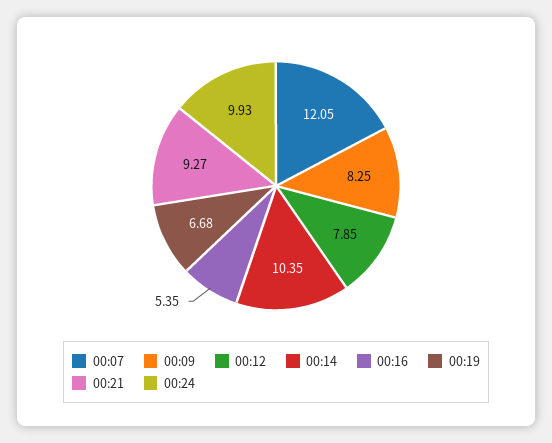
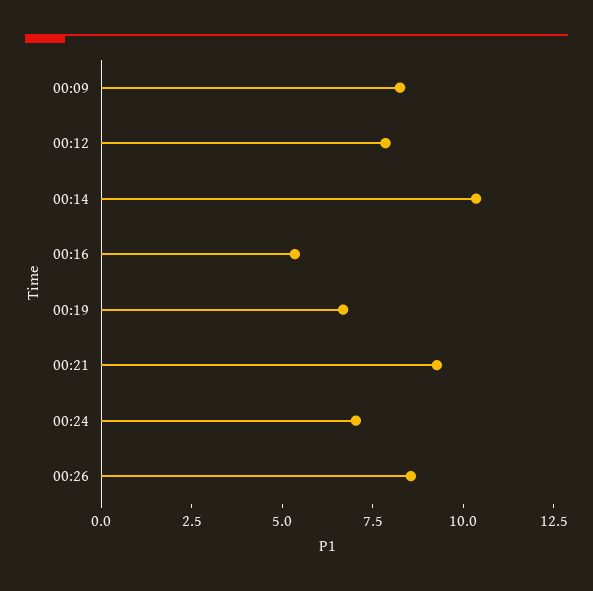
00:07: 12.05 -> none
00:24: 9.93 -> 7
00:26: none -> 8.5

